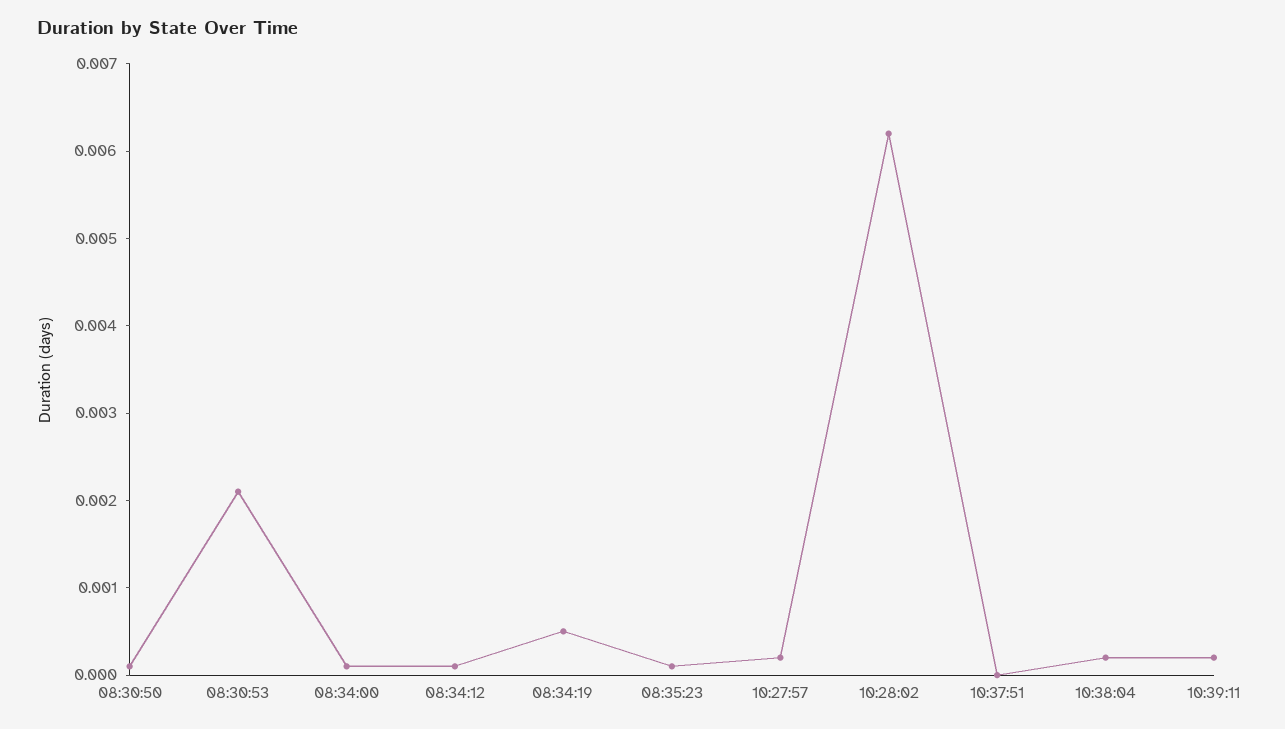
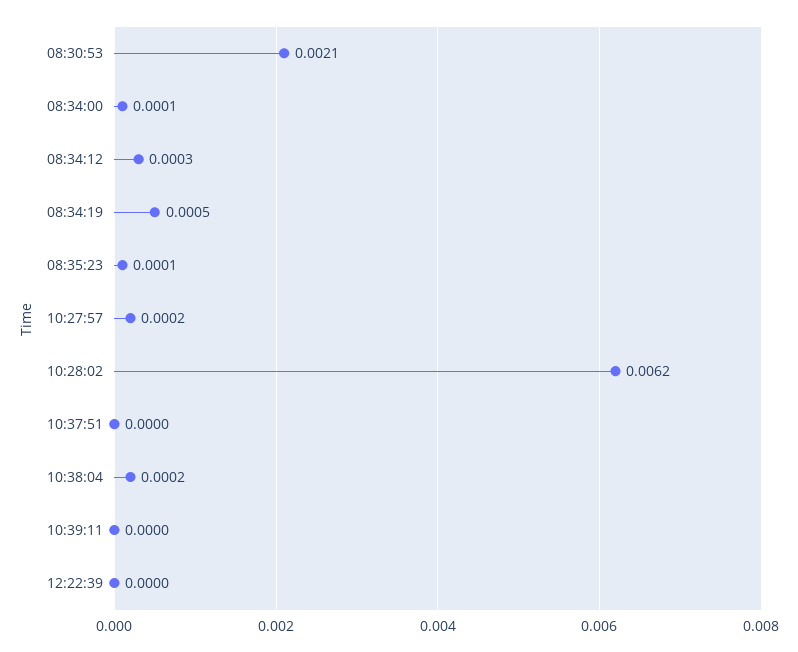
08:30:50: 0.0001 -> none
08:34:12: 0.0001 -> 0.0003
10:39:11: 0.0002 -> 0
12:22:39: none -> 0

